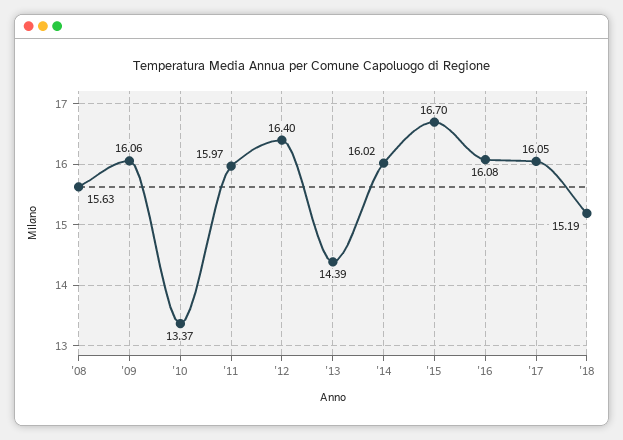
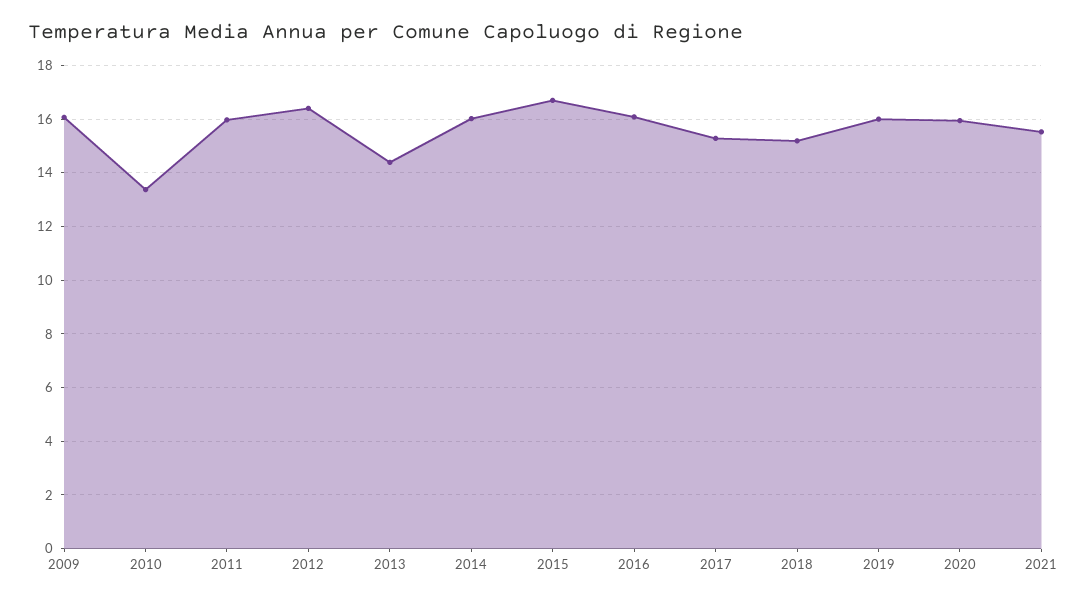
'08: 15.63 -> none
'17: 16.05 -> 15.25
2019: none -> 16
2020: none -> 16
2021: none -> 15.5

